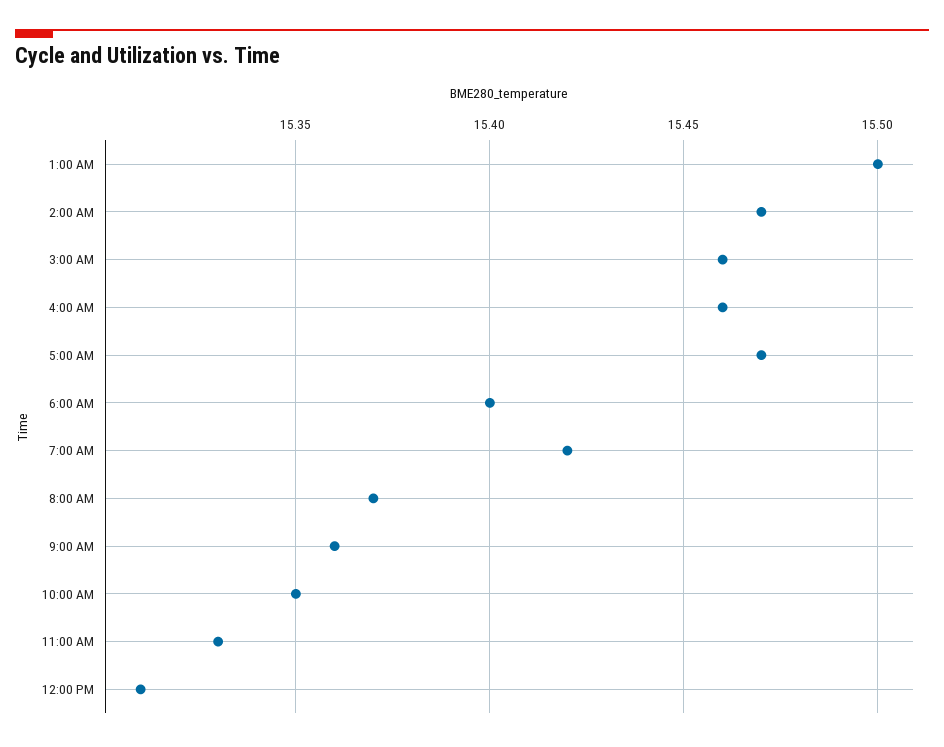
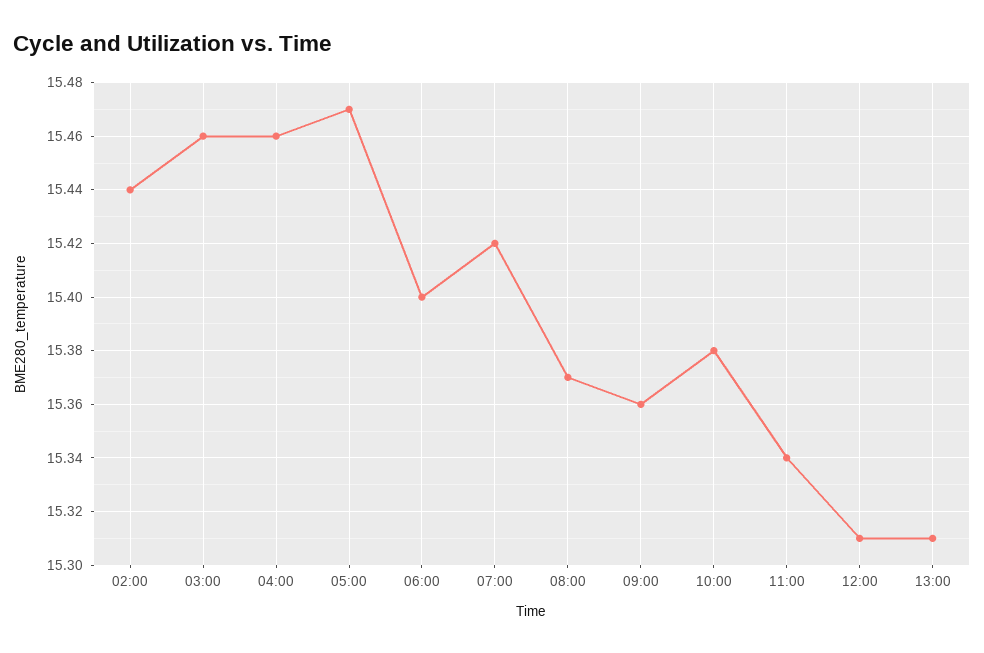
1:00 AM: 15.5 -> none
2:00 AM: 15.47 -> 15.44
10:00 AM: 15.35 -> 15.38
11:00 AM: 15.33 -> 15.34
13:00: none -> 15.31

